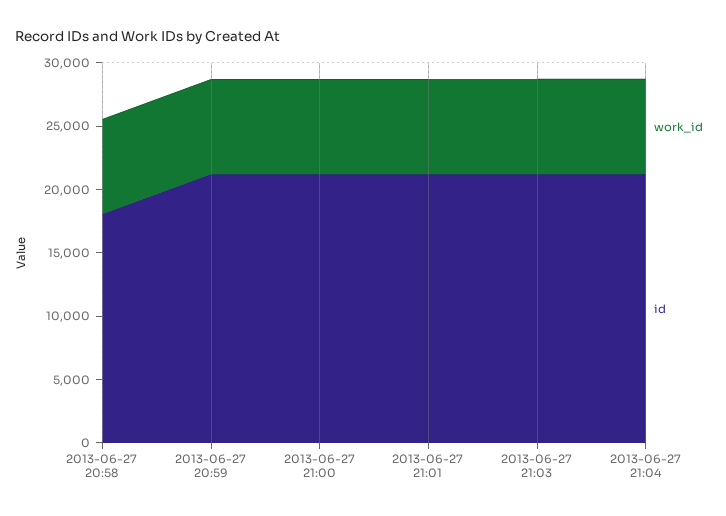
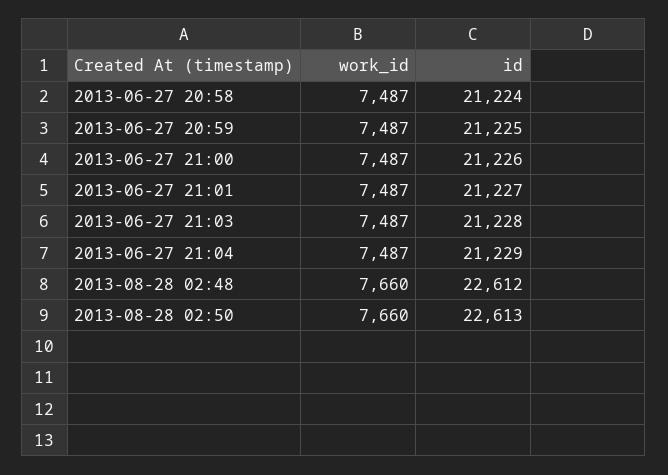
id, 2013-06-27 20:58: 18000 -> 21224
work_id, 2013-08-28 02:48: none -> 7660
id, 2013-08-28 02:48: none -> 22612
work_id, 2013-08-28 02:50: none -> 7660
id, 2013-08-28 02:50: none -> 22613

